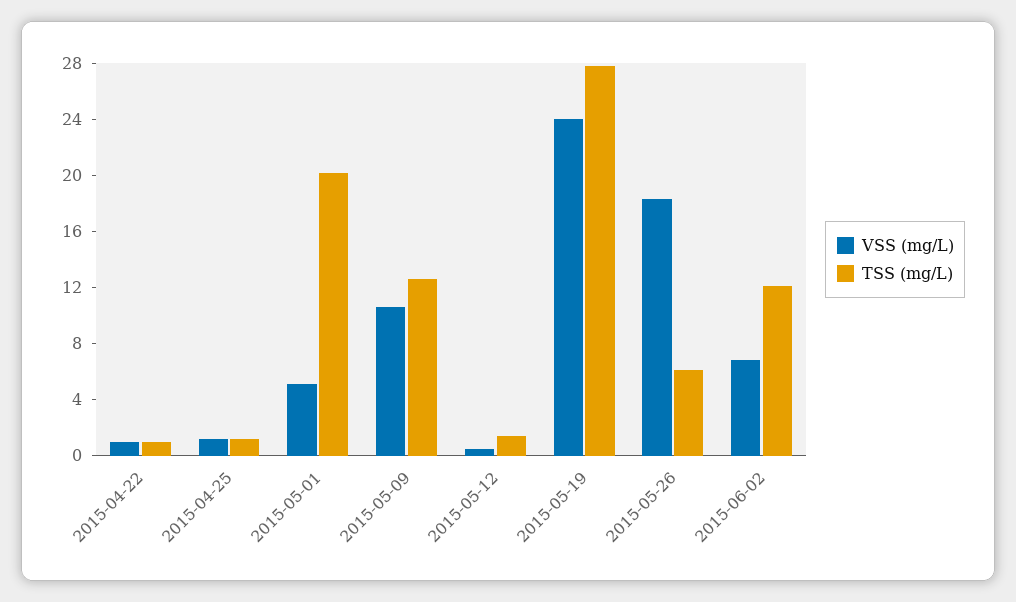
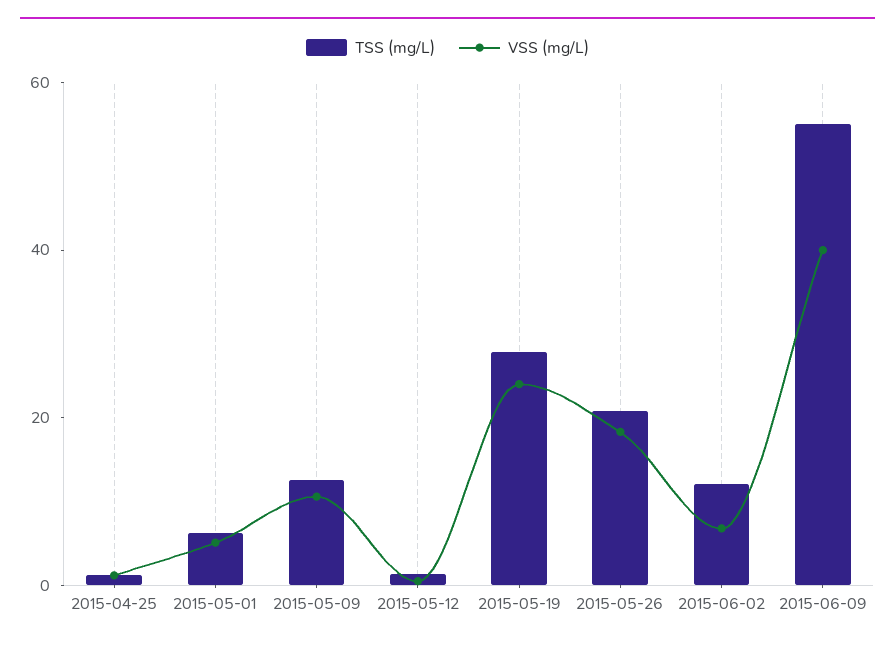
VSS (mg/L), 2015-04-22: 1 -> none
TSS (mg/L), 2015-04-22: 1 -> none
TSS (mg/L), 2015-05-01: 20 -> 5
TSS (mg/L), 2015-05-26: 6 -> 20
TSS (mg/L), 2015-06-09: none -> 55
VSS (mg/L), 2015-06-09: none -> 40

